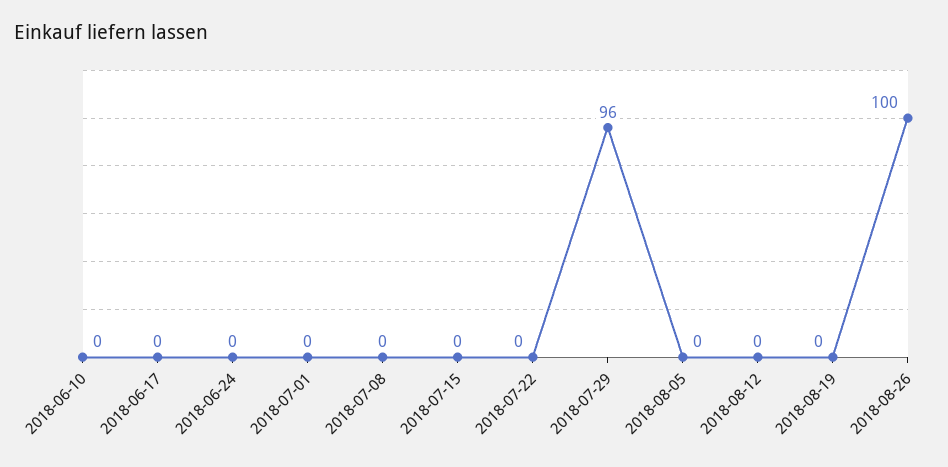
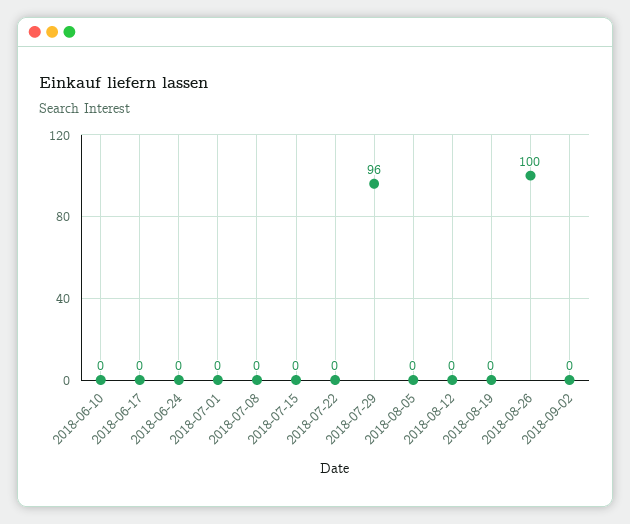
2018-09-02: none -> 0

